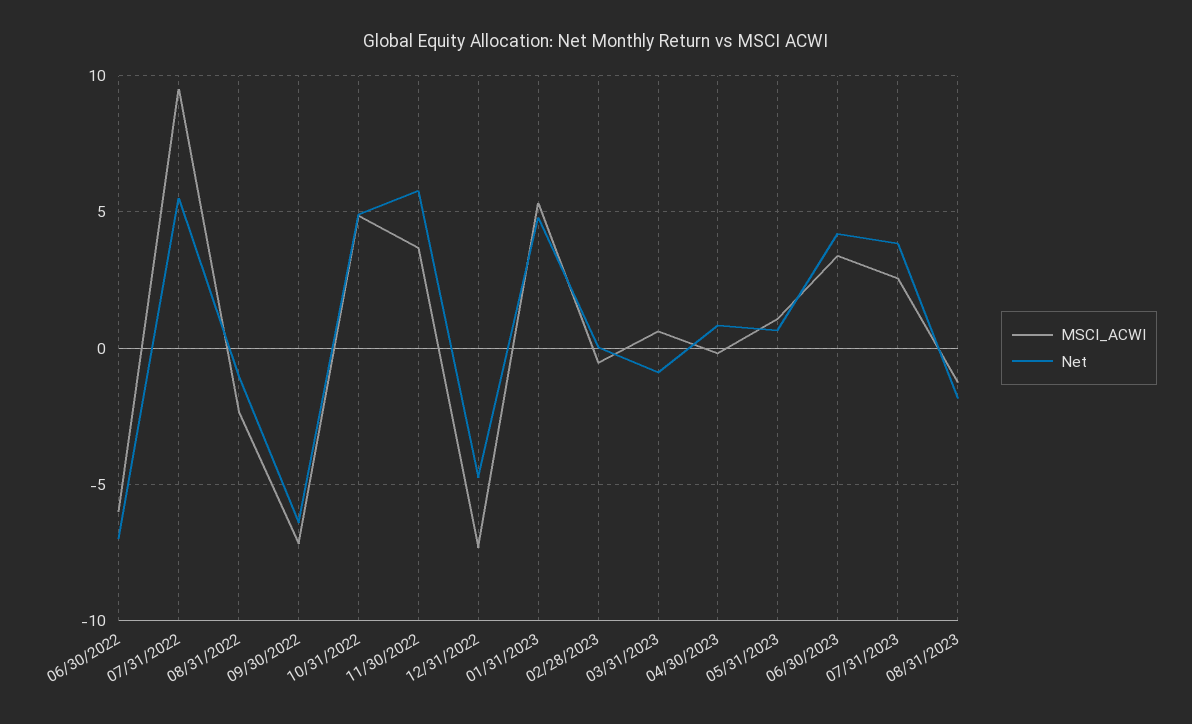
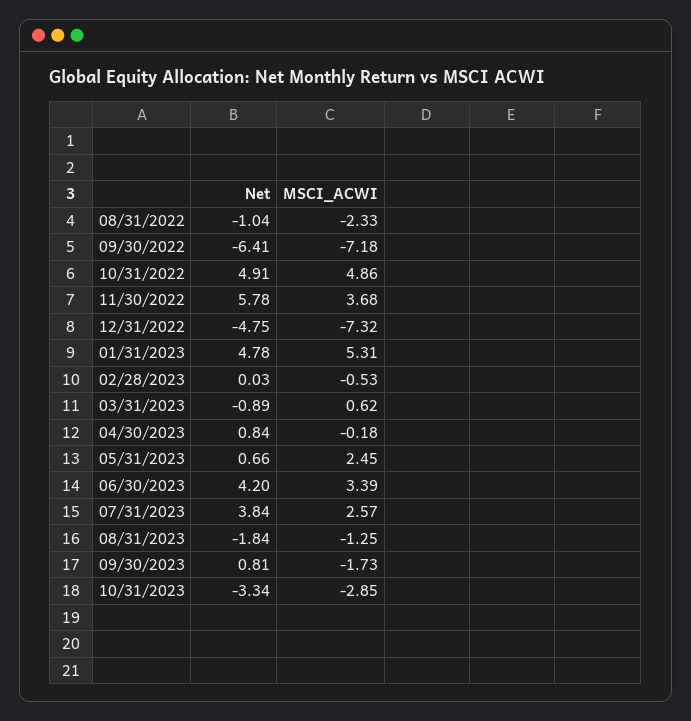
MSCI_ACWI, 06/30/2022: -6 -> none
Net, 06/30/2022: -7 -> none
MSCI_ACWI, 07/31/2022: 9.5 -> none
Net, 07/31/2022: 5.5 -> none
MSCI_ACWI, 05/31/2023: 1 -> 2.45
Net, 09/30/2023: none -> 0.81
MSCI_ACWI, 09/30/2023: none -> -1.73
Net, 10/31/2023: none -> -3.34
MSCI_ACWI, 10/31/2023: none -> -2.85

